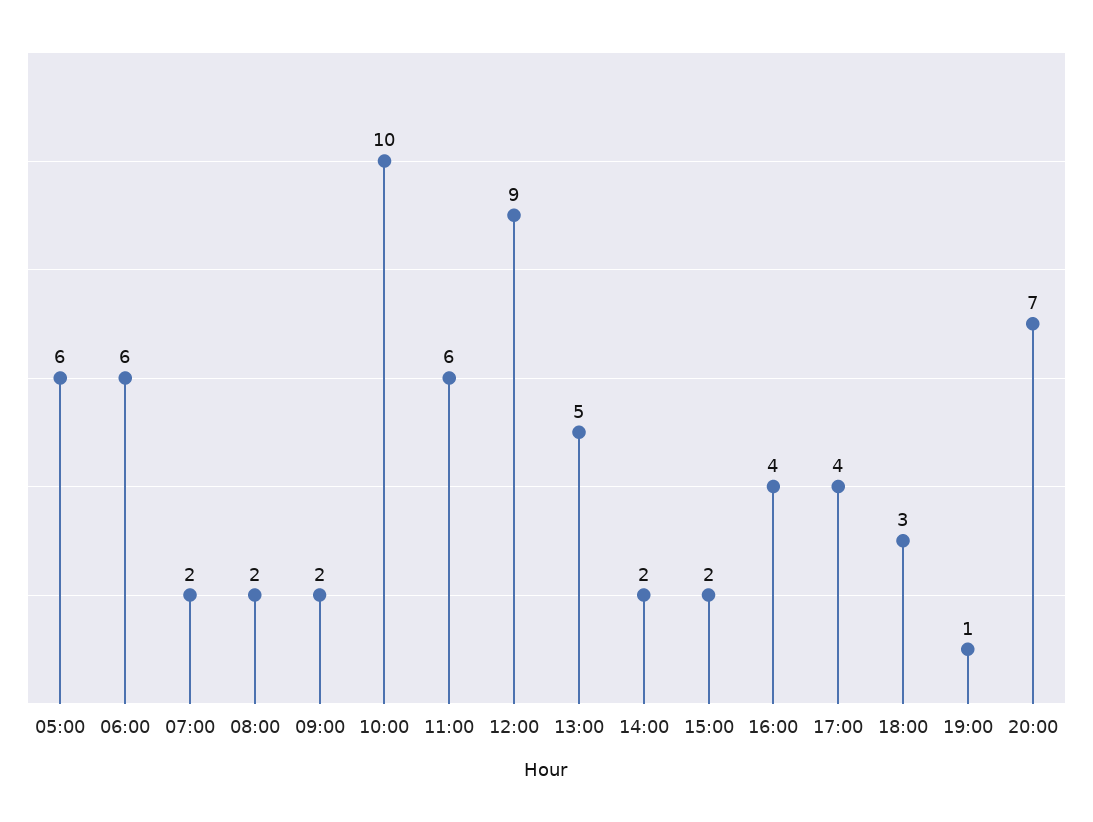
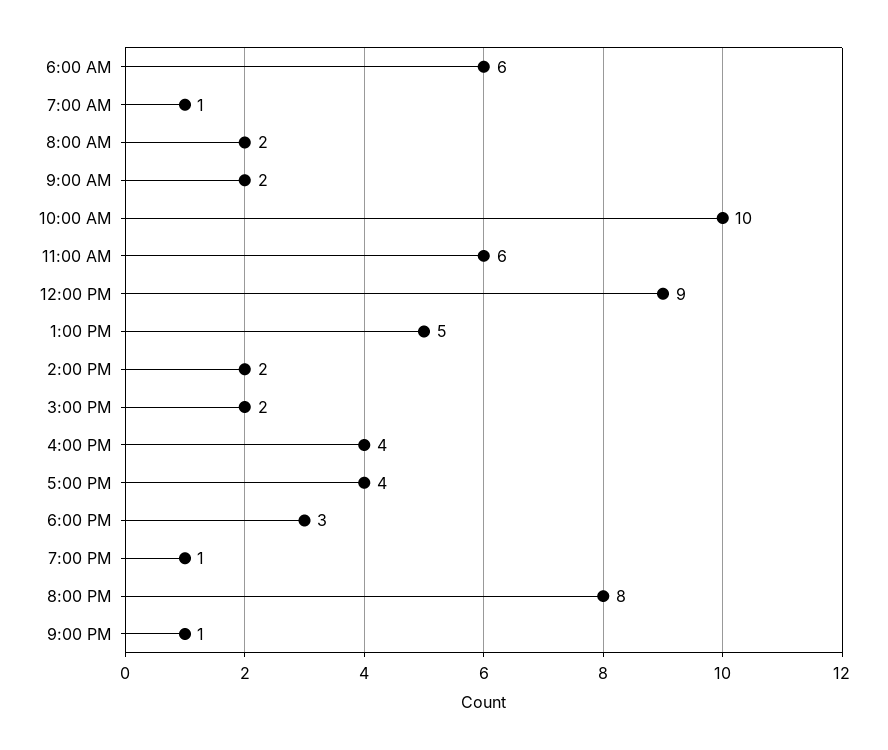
05:00: 6 -> none
07:00: 2 -> 1
20:00: 7 -> 8
9:00 PM: none -> 1

